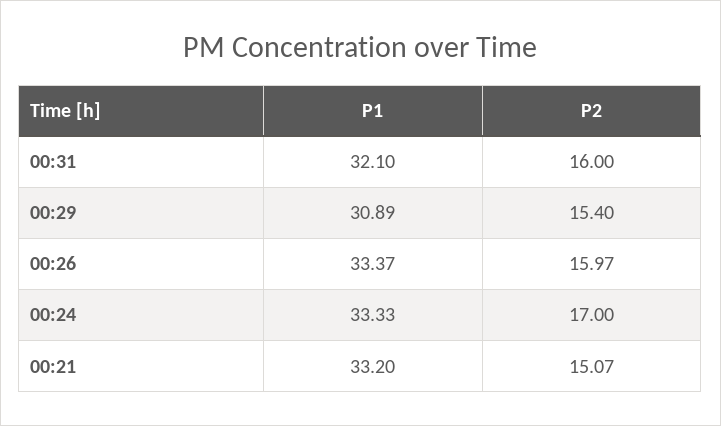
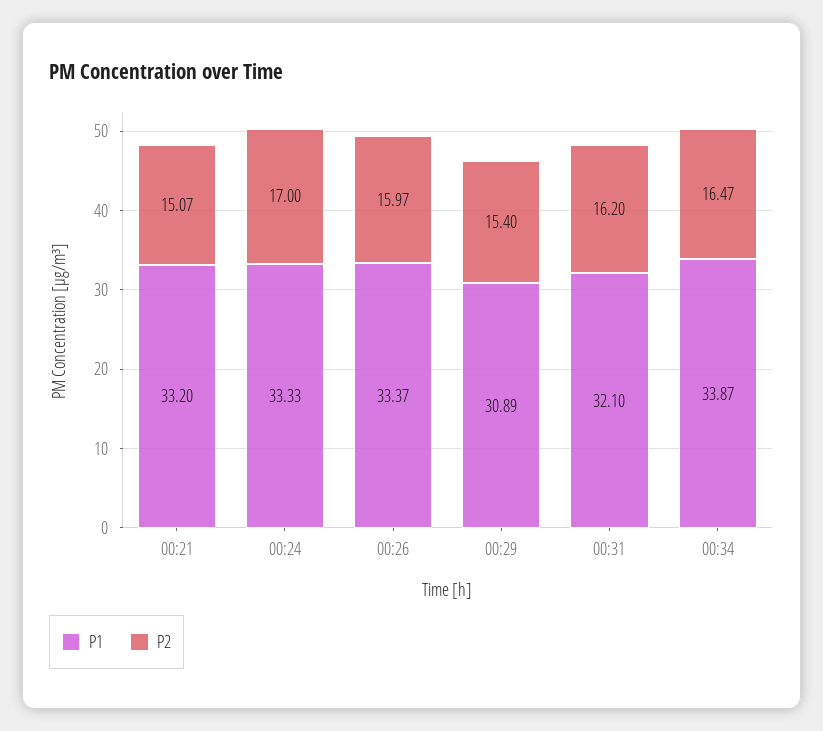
P2, 00:31: 16 -> 16.2
P1, 00:34: none -> 33.87
P2, 00:34: none -> 16.47

